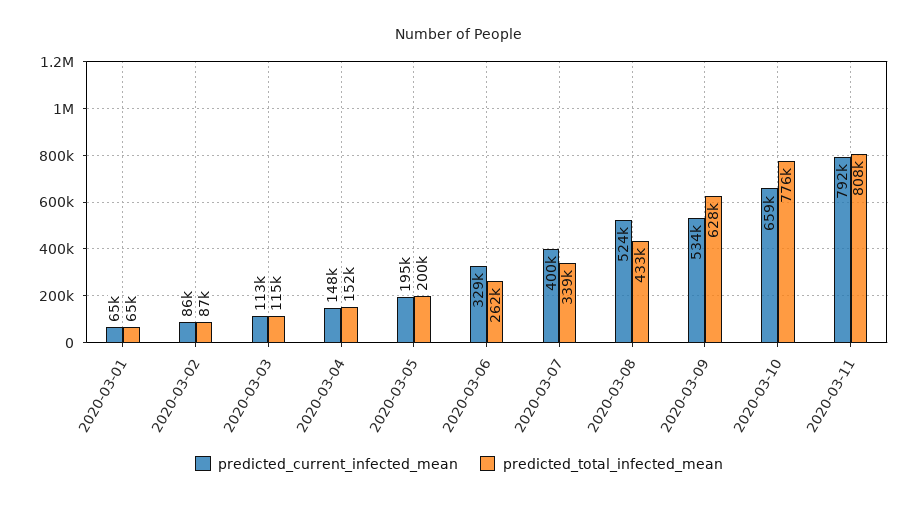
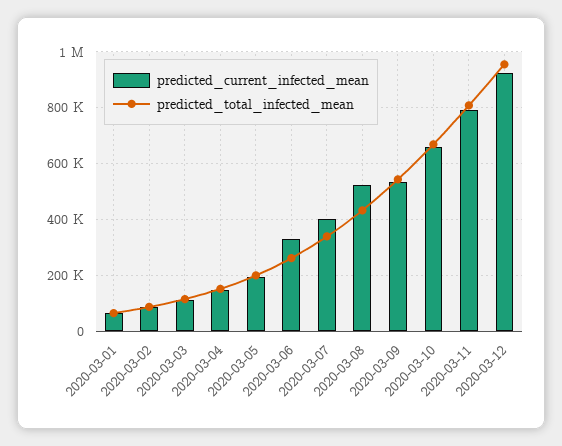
predicted_total_infected_mean, 2020-03-09: 628000 -> 550000
predicted_total_infected_mean, 2020-03-10: 776000 -> 675000
predicted_current_infected_mean, 2020-03-12: none -> 925000
predicted_total_infected_mean, 2020-03-12: none -> 950000

